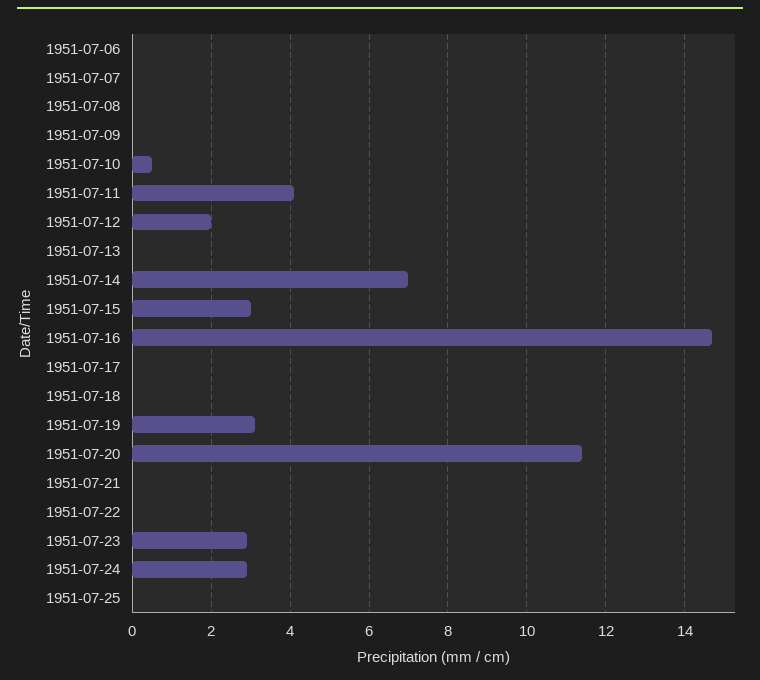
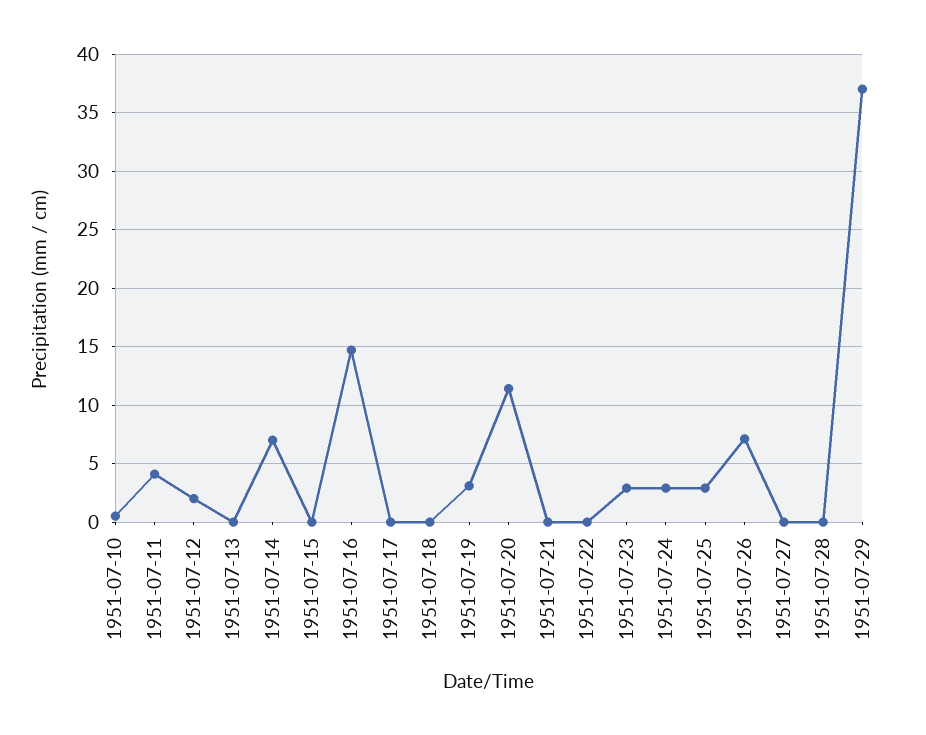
1951-07-06: 0 -> none
1951-07-07: 0 -> none
1951-07-08: 0 -> none
1951-07-09: 0 -> none
1951-07-15: 3 -> 0
1951-07-25: 0 -> 3
1951-07-26: none -> 7
1951-07-27: none -> 0
1951-07-28: none -> 0
1951-07-29: none -> 37

